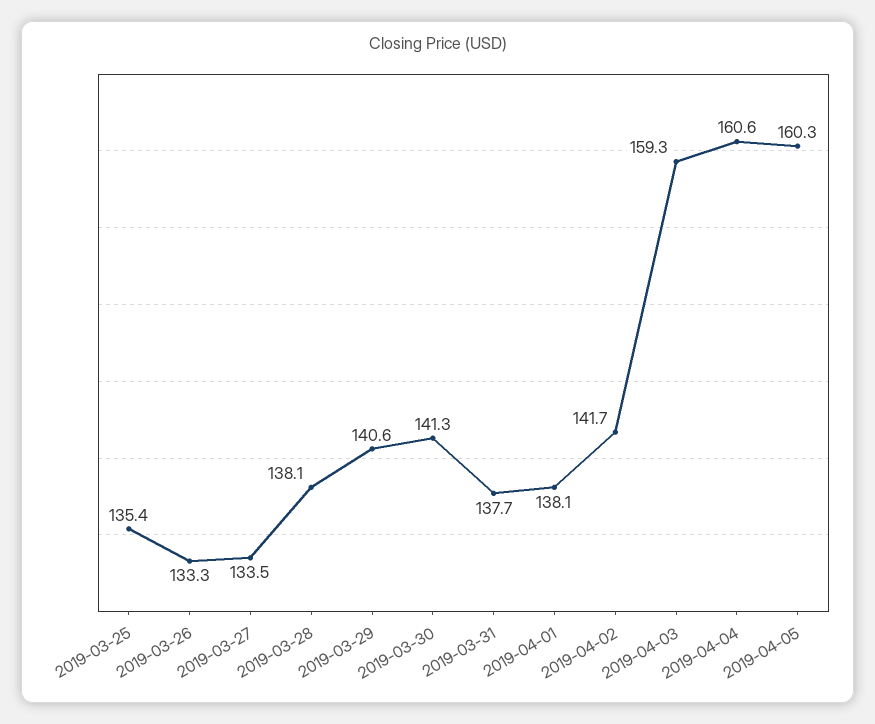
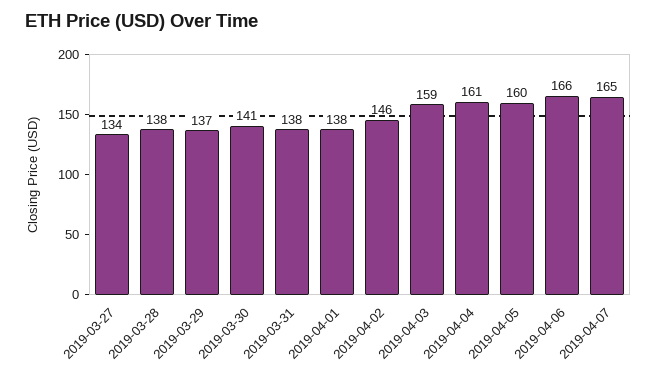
2019-03-25: 135.4 -> none
2019-03-26: 133.3 -> none
2019-03-29: 140.6 -> 137
2019-04-02: 141.7 -> 146
2019-04-06: none -> 166
2019-04-07: none -> 165

